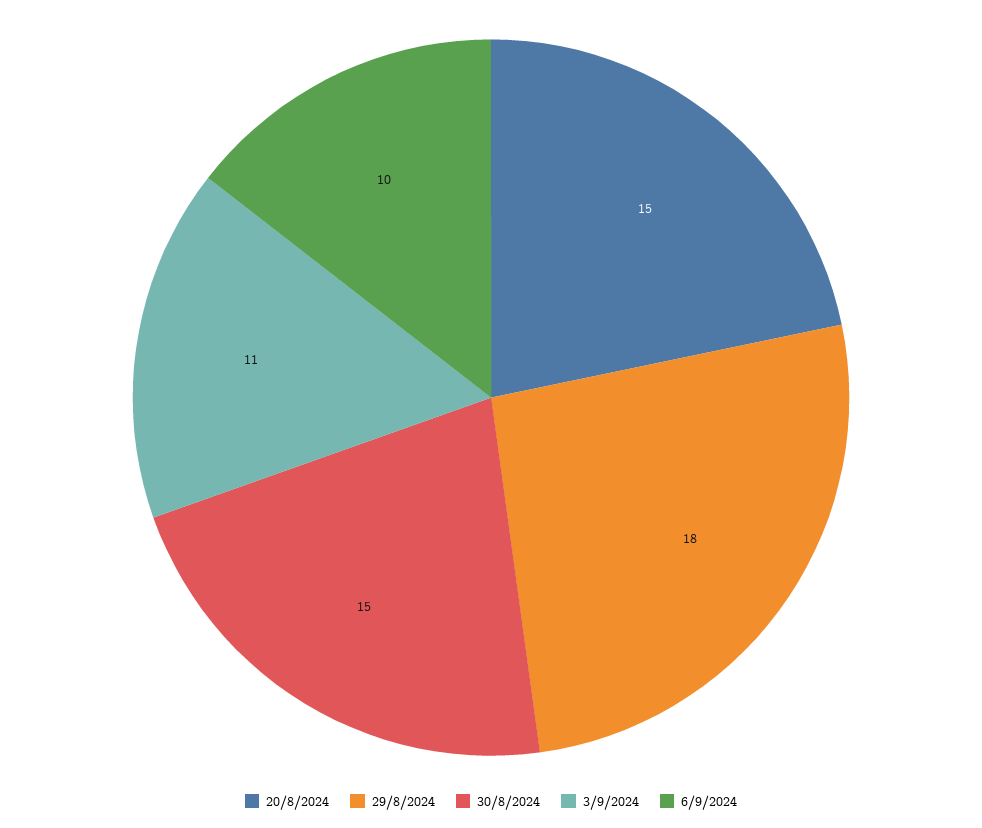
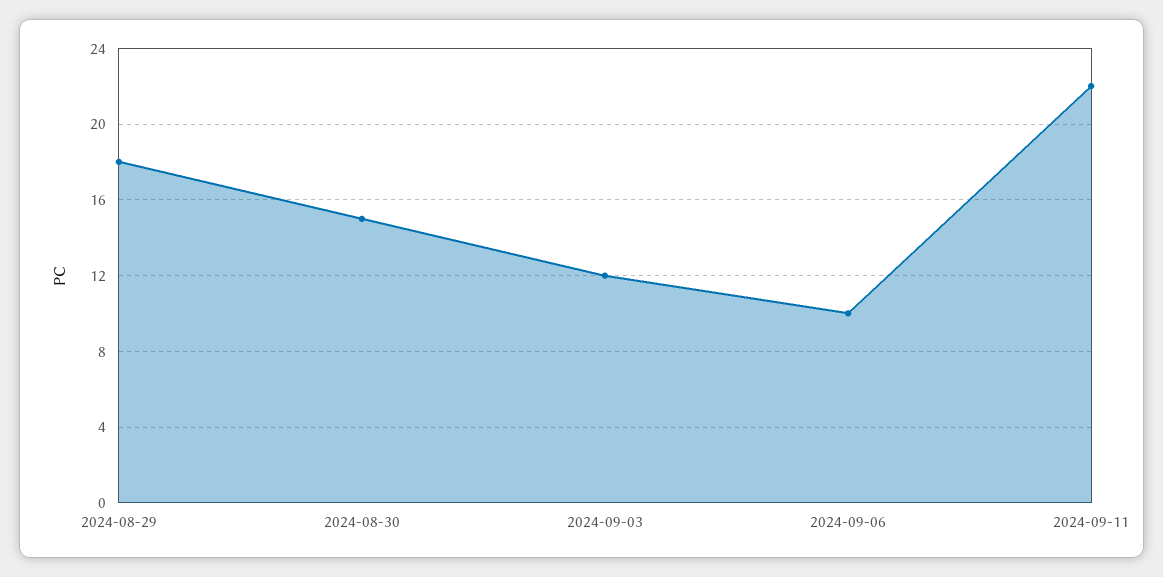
20/8/2024: 15 -> none
3/9/2024: 11 -> 12
2024-09-11: none -> 22

